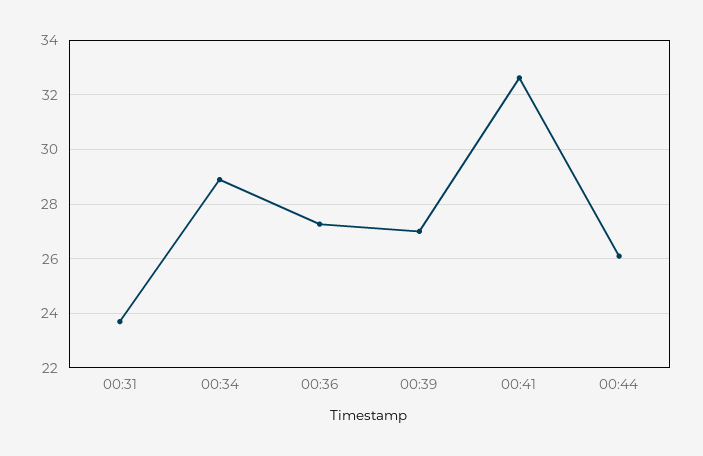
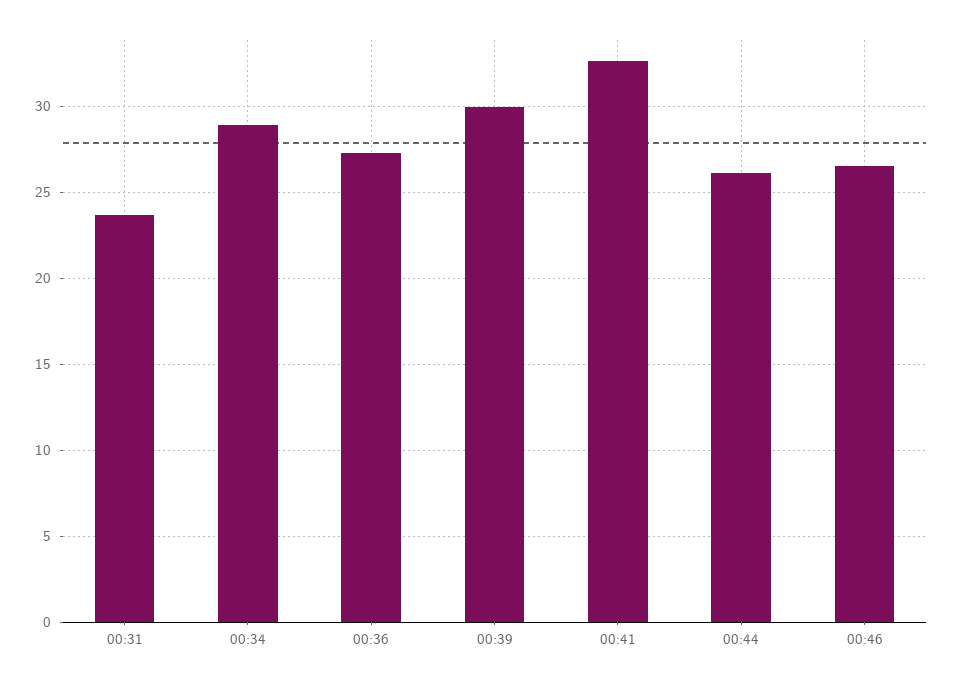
00:39: 27 -> 30
00:46: none -> 26.5

